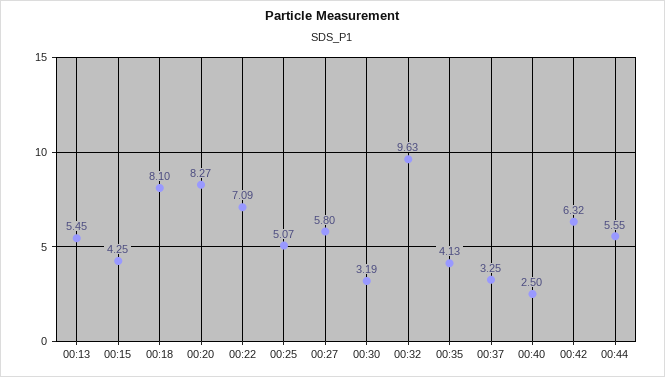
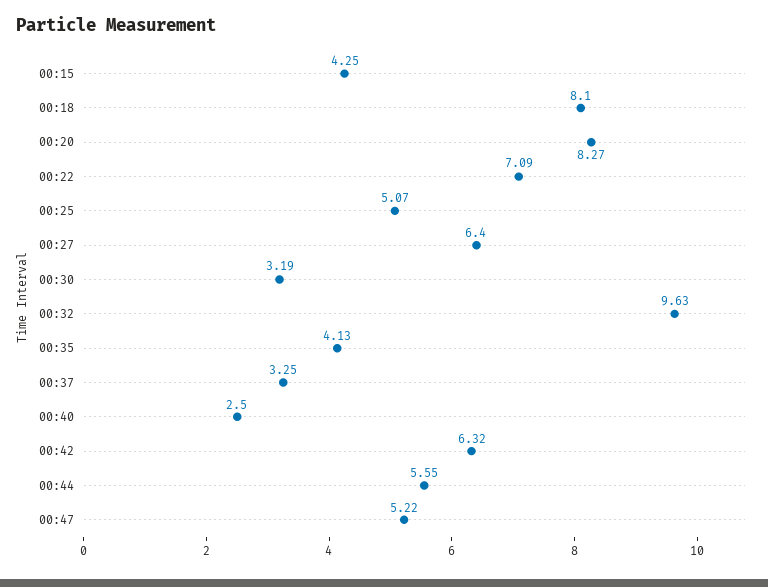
00:13: 5.45 -> none
00:27: 5.8 -> 6.4
00:47: none -> 5.22

